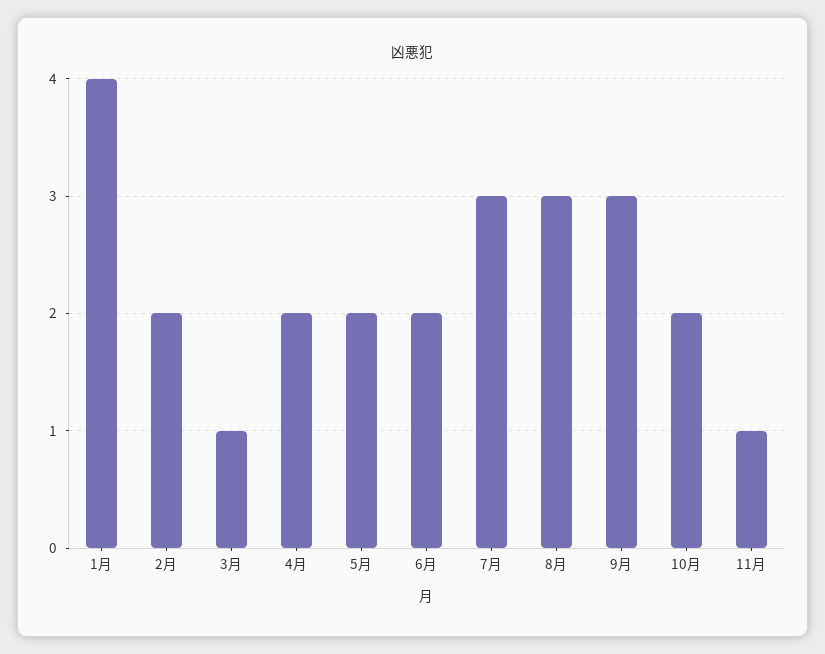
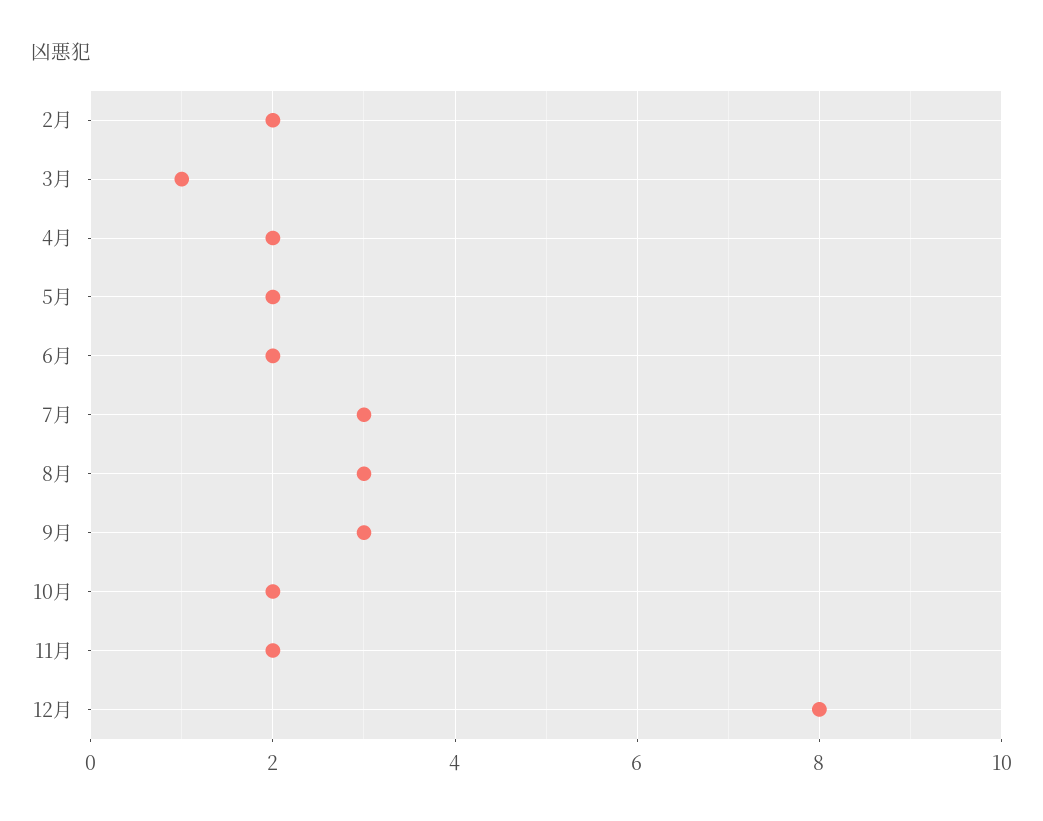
1月: 4 -> none
11月: 1 -> 2
12月: none -> 8

